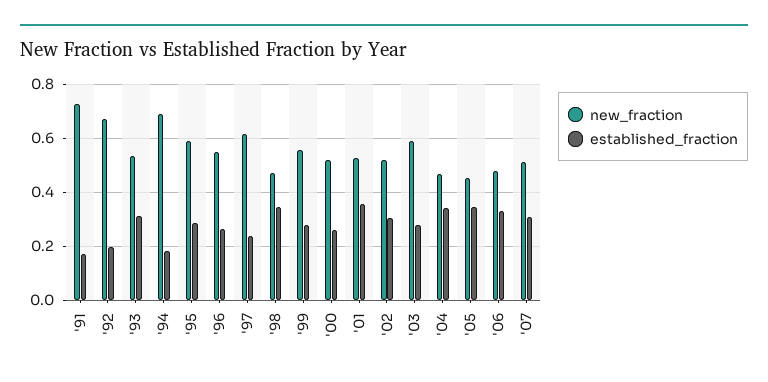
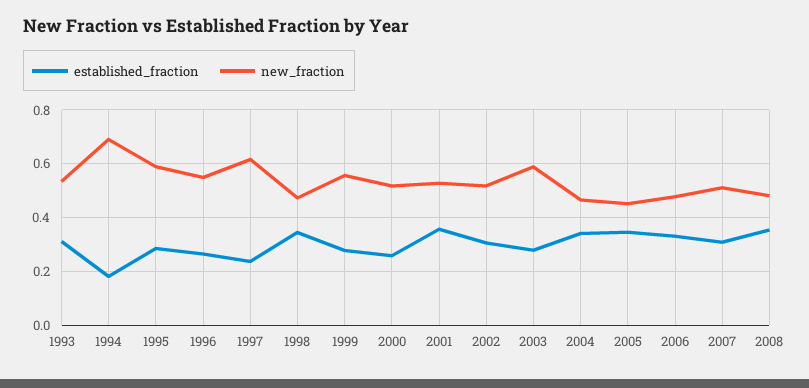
new_fraction, '91: 0.725 -> none
established_fraction, '91: 0.175 -> none
new_fraction, '92: 0.675 -> none
established_fraction, '92: 0.2 -> none
established_fraction, 2008: none -> 0.35
new_fraction, 2008: none -> 0.475

